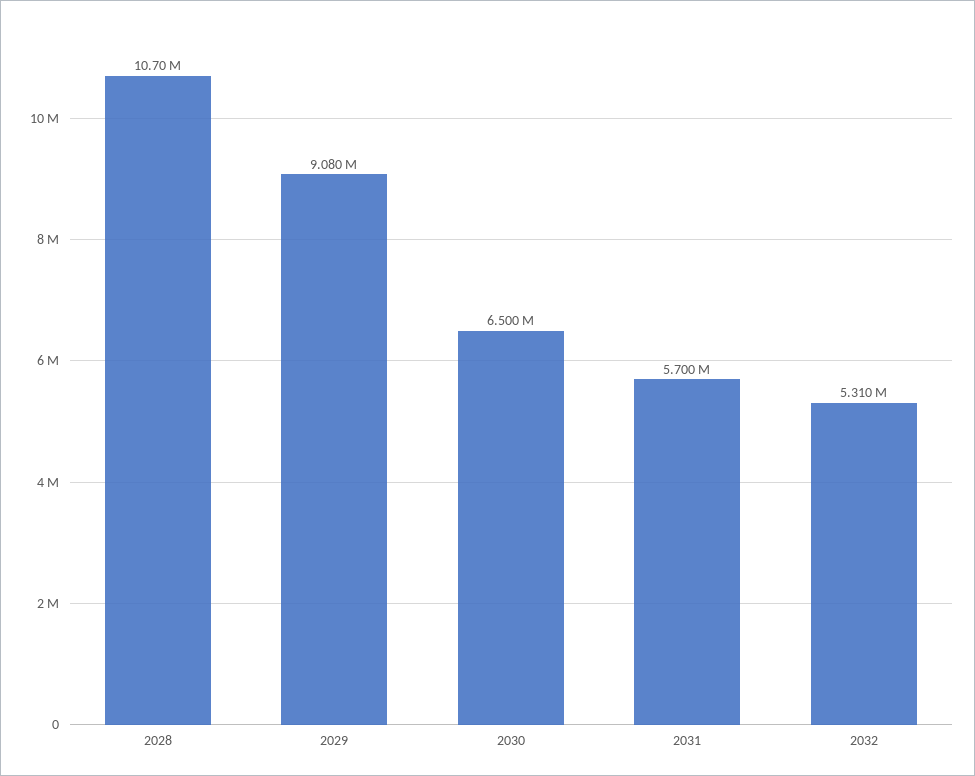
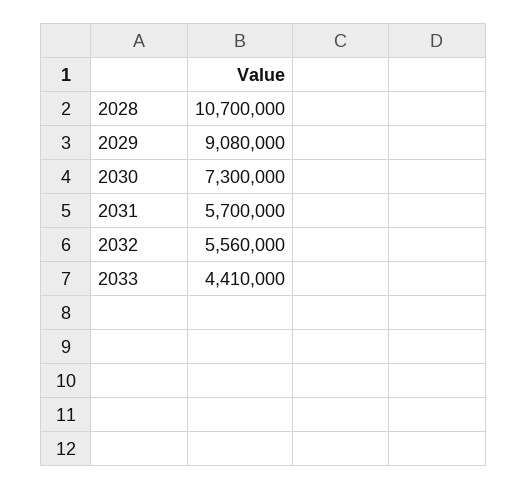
2030: 6500000 -> 7300000
2032: 5310000 -> 5560000
2033: none -> 4410000

